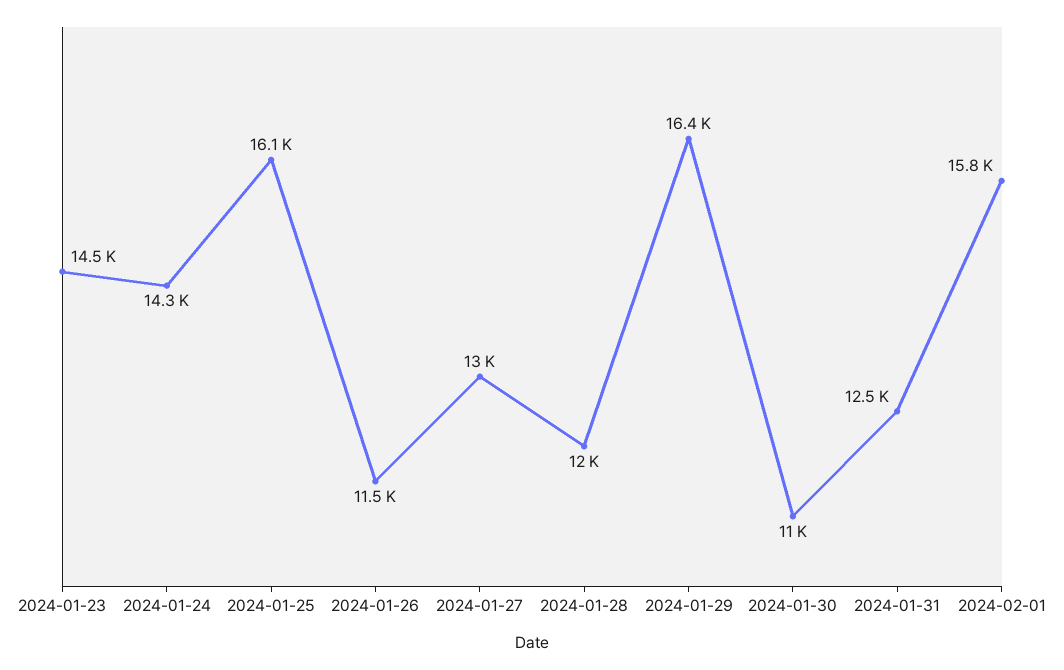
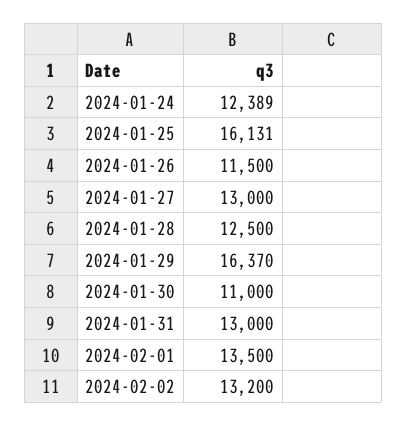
2024-01-23: 14500 -> none
2024-01-24: 14300 -> 12389
2024-01-28: 12000 -> 12500
2024-01-31: 12500 -> 13000
2024-02-01: 15800 -> 13500
2024-02-02: none -> 13200

